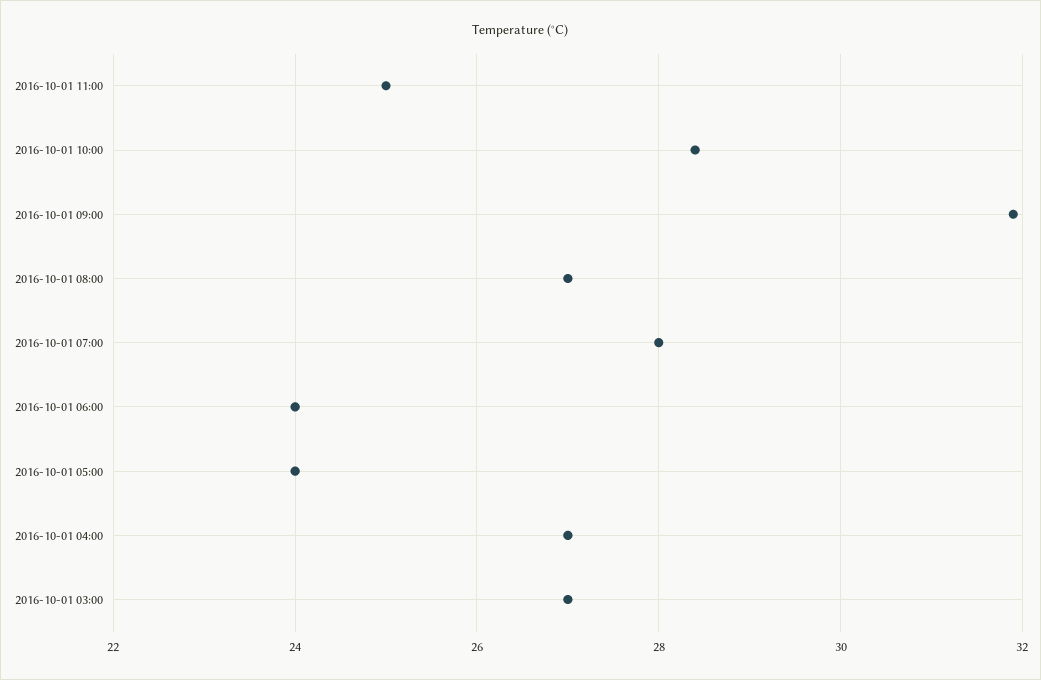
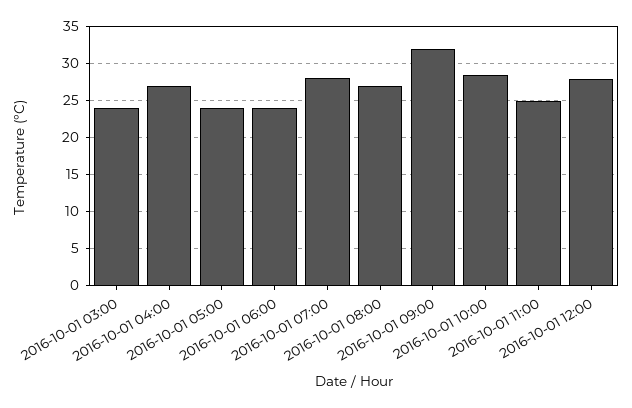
2016-10-01 03:00: 27 -> 24
2016-10-01 12:00: none -> 28

